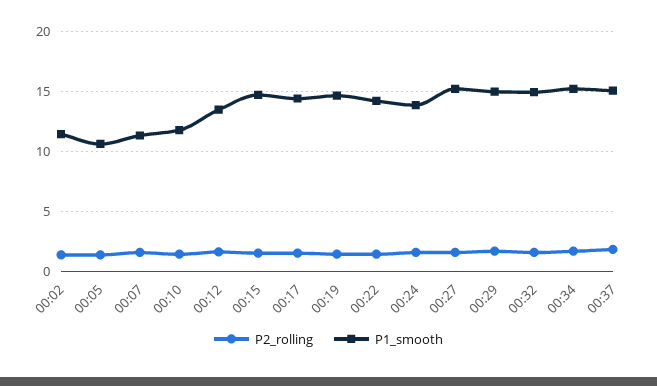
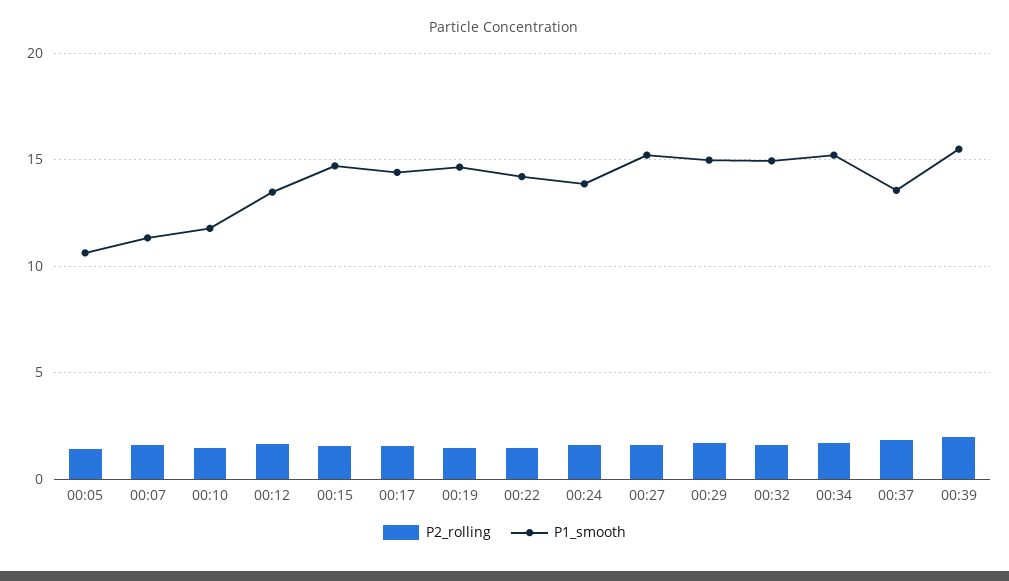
P2_rolling, 00:02: 1.5 -> none
P1_smooth, 00:02: 11.5 -> none
P1_smooth, 00:37: 15 -> 13.5
P2_rolling, 00:39: none -> 2
P1_smooth, 00:39: none -> 15.5

